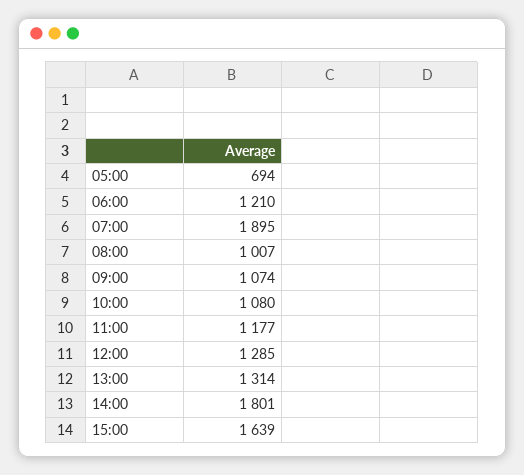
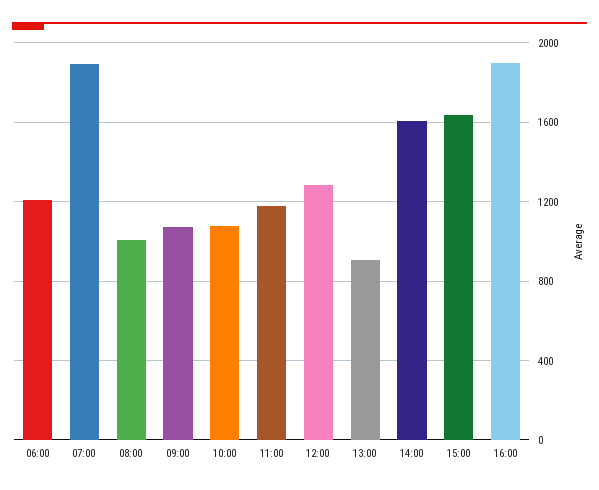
05:00: 694 -> none
13:00: 1314 -> 900
14:00: 1801 -> 1600
16:00: none -> 1900

